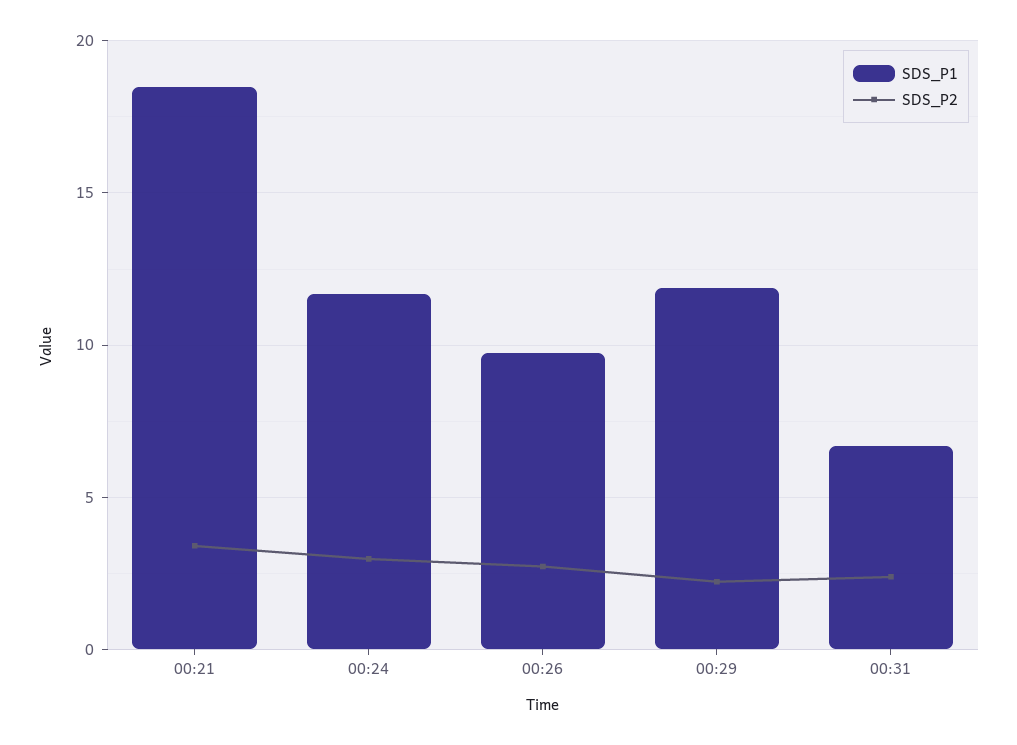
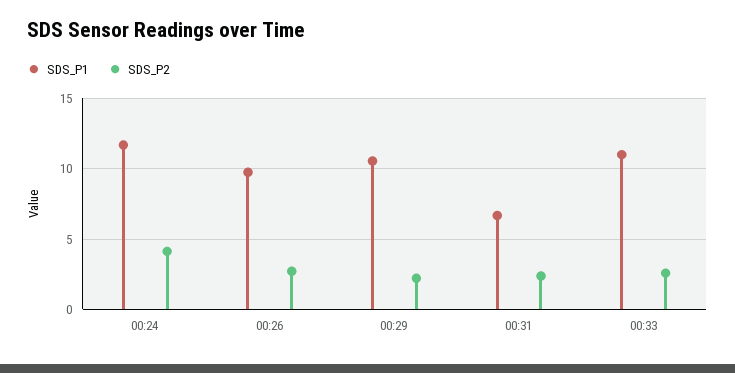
SDS_P1, 00:21: 18.5 -> none
SDS_P2, 00:21: 3.5 -> none
SDS_P2, 00:24: 3 -> 4
SDS_P1, 00:29: 12 -> 10.5
SDS_P1, 00:33: none -> 11
SDS_P2, 00:33: none -> 2.5

